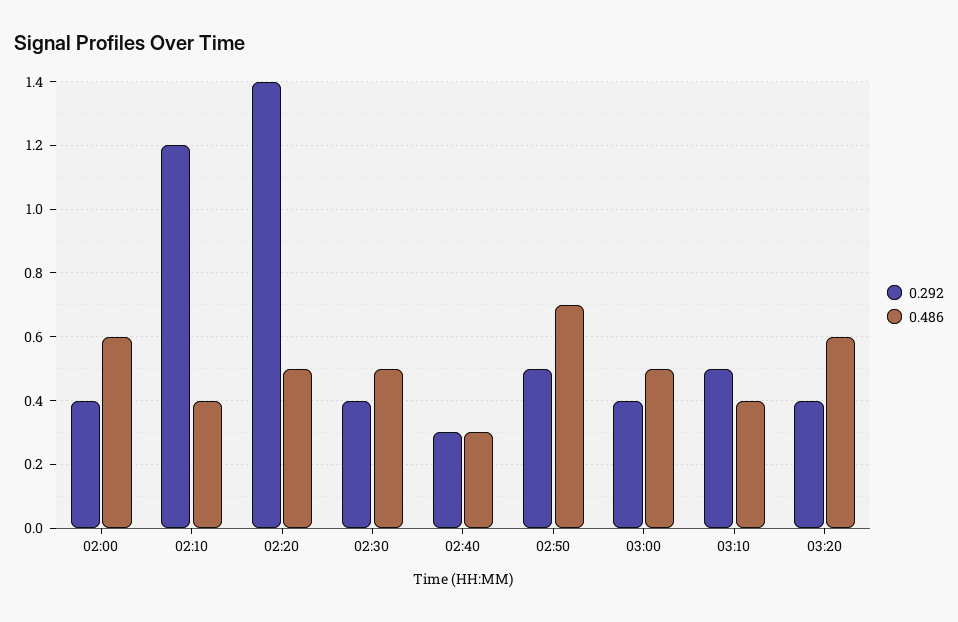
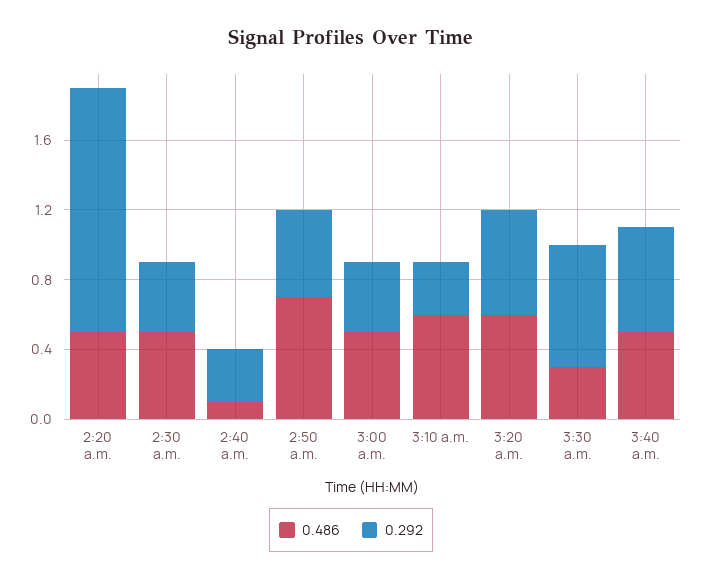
0.292, 02:00: 0.4 -> none
0.486, 02:00: 0.6 -> none
0.292, 02:10: 1.2 -> none
0.486, 02:10: 0.4 -> none
0.486, 02:40: 0.3 -> 0.1
0.292, 03:10: 0.5 -> 0.3
0.486, 03:10: 0.4 -> 0.6
0.292, 03:20: 0.4 -> 0.6
0.486, 3:30 a.m.: none -> 0.3
0.292, 3:30 a.m.: none -> 0.7
0.486, 3:40 a.m.: none -> 0.5
0.292, 3:40 a.m.: none -> 0.6

